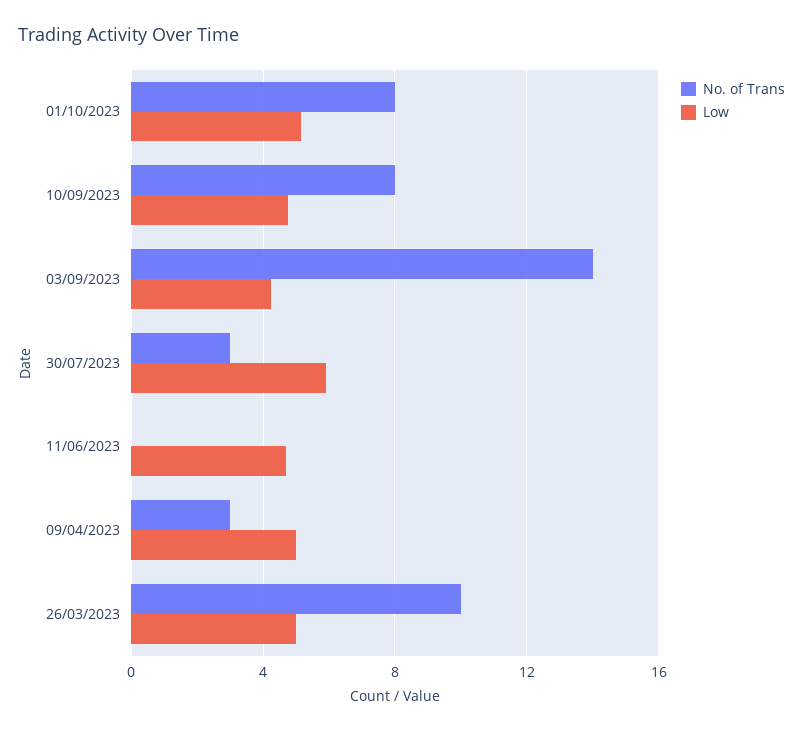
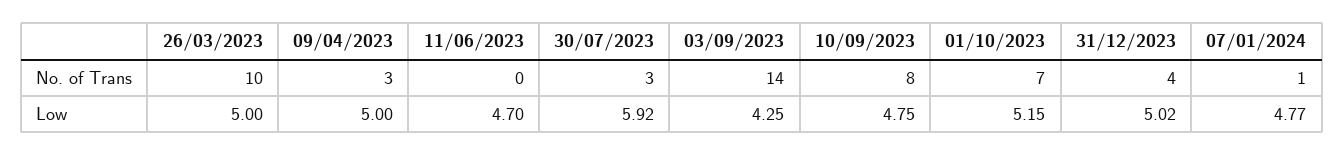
No. of Trans, 01/10/2023: 8 -> 7
No. of Trans, 31/12/2023: none -> 4
No. of Trans, 07/01/2024: none -> 1
Low, 31/12/2023: none -> 5.02
Low, 07/01/2024: none -> 4.77

